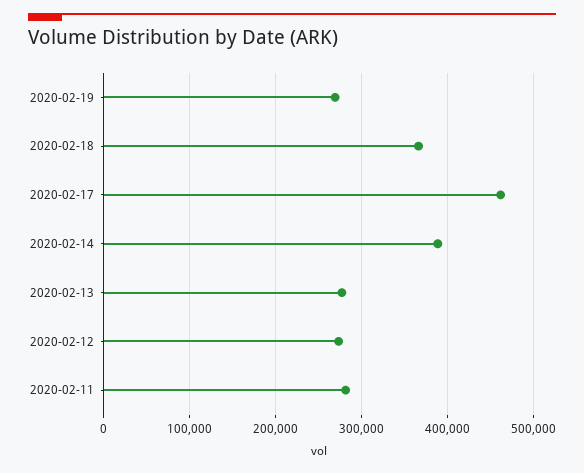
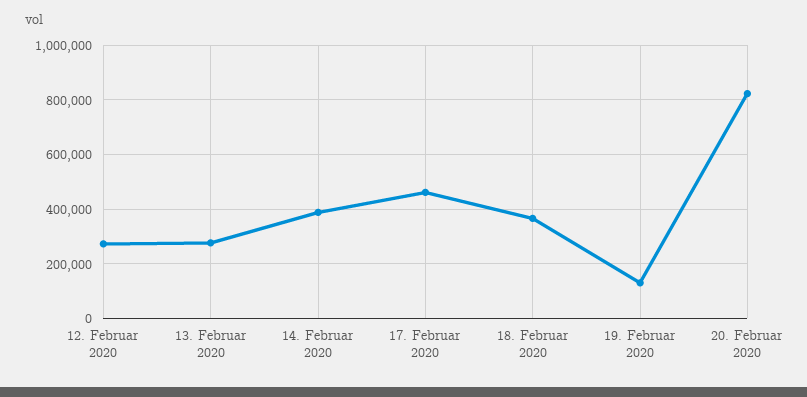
2020-02-19: 270000 -> 125000
2020-02-11: 280000 -> none
20. Februar 2020: none -> 825000

